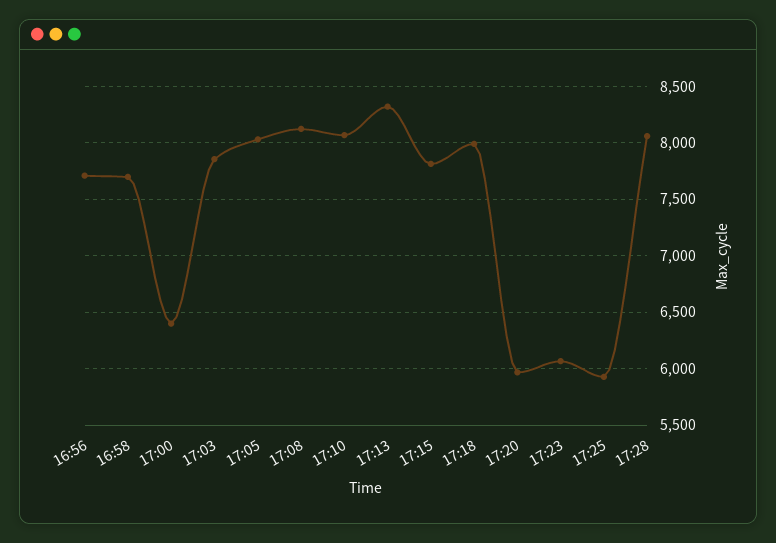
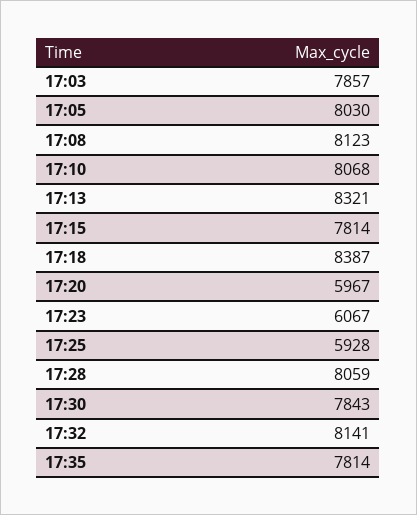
16:56: 7700 -> none
16:58: 7700 -> none
17:00: 6400 -> none
17:18: 8000 -> 8387
17:30: none -> 7843
17:32: none -> 8141
17:35: none -> 7814

